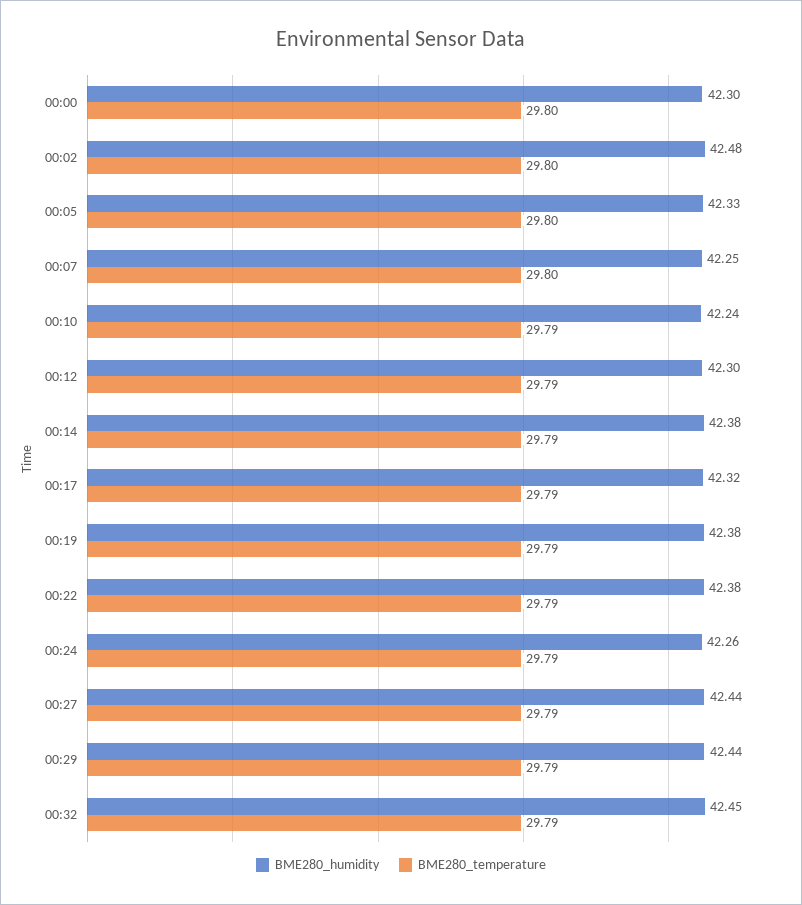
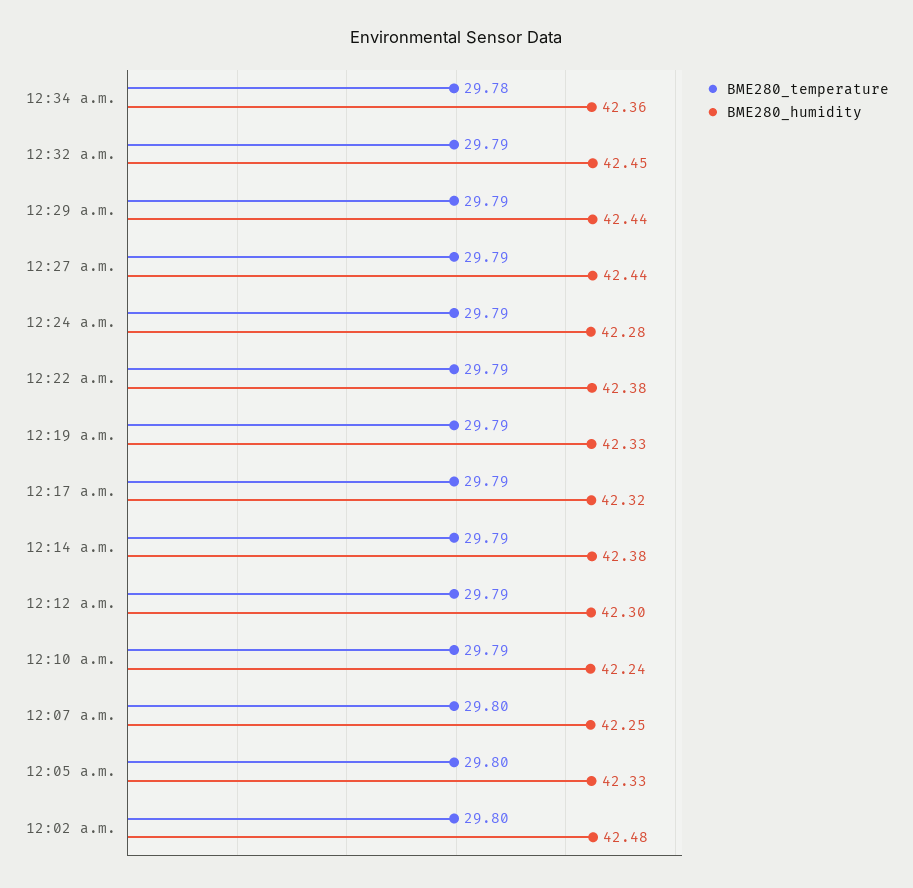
BME280_humidity, 00:00: 42.3 -> none
BME280_temperature, 00:00: 29.8 -> none
BME280_humidity, 00:19: 42.38 -> 42.33
BME280_humidity, 00:24: 42.26 -> 42.28
BME280_temperature, 12:34 a.m.: none -> 29.78
BME280_humidity, 12:34 a.m.: none -> 42.36

